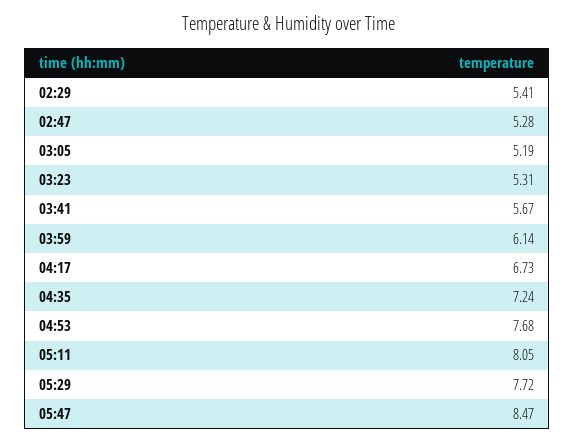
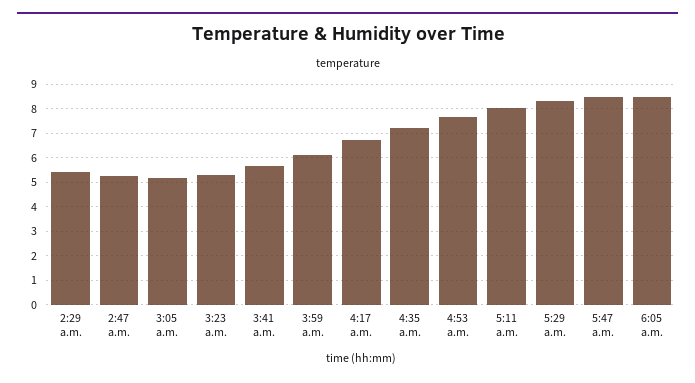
05:29: 7.72 -> 8.25
6:05 a.m.: none -> 8.5

